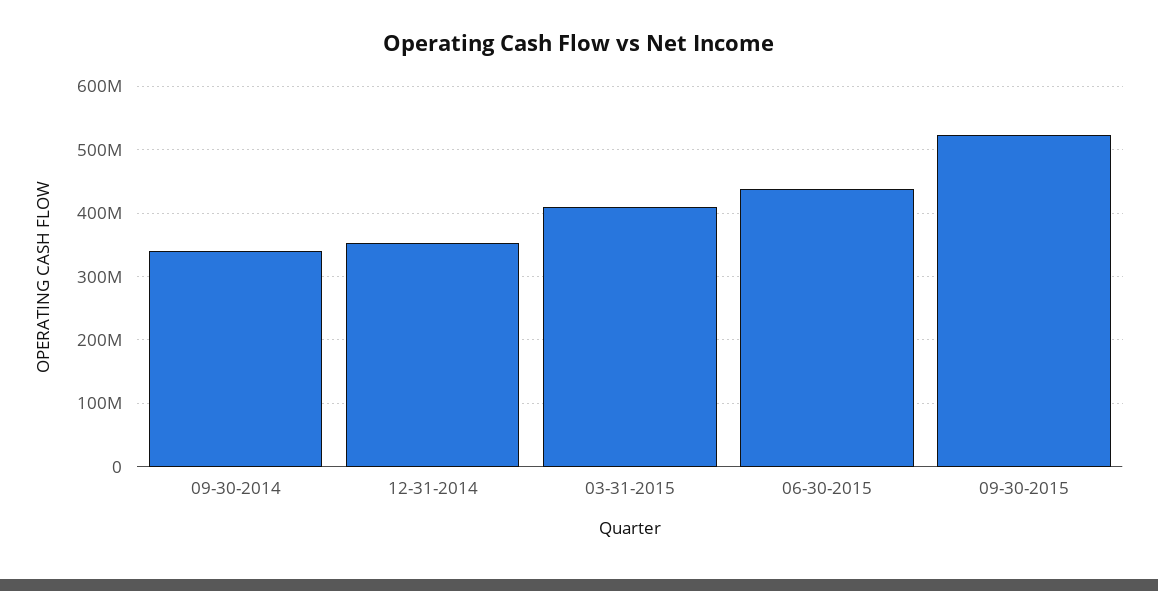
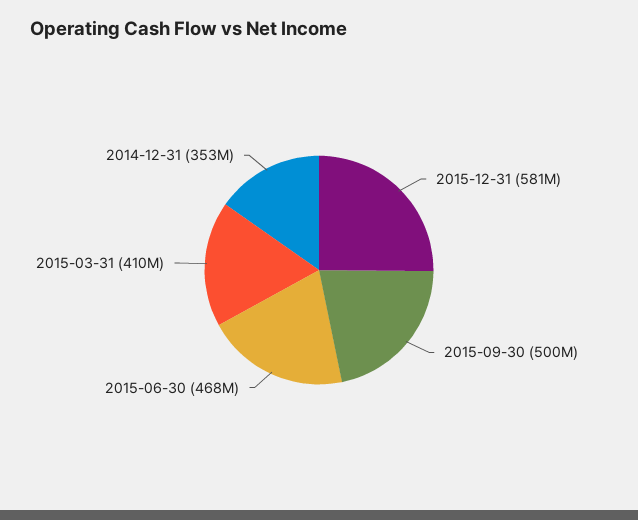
09-30-2014: 340000000 -> none
06-30-2015: 440000000 -> 468000000
09-30-2015: 520000000 -> 500000000
2015-12-31: none -> 581000000

